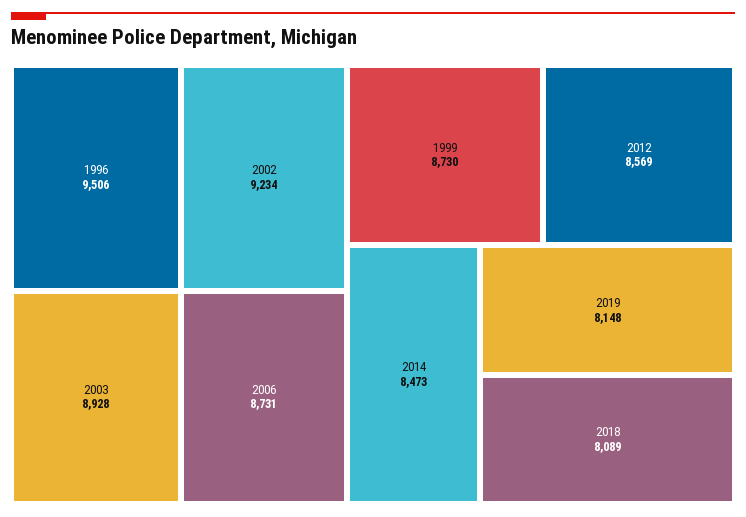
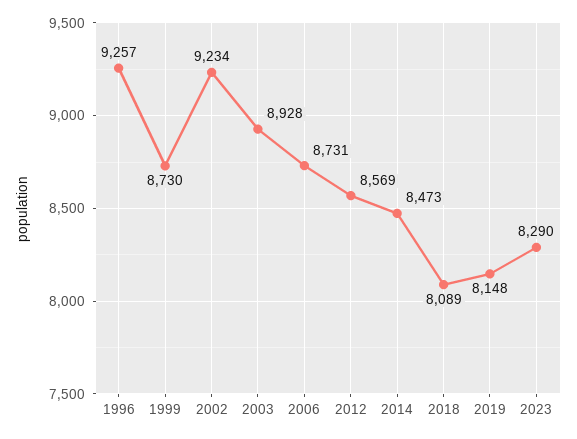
1996: 9506 -> 9257
2023: none -> 8290

